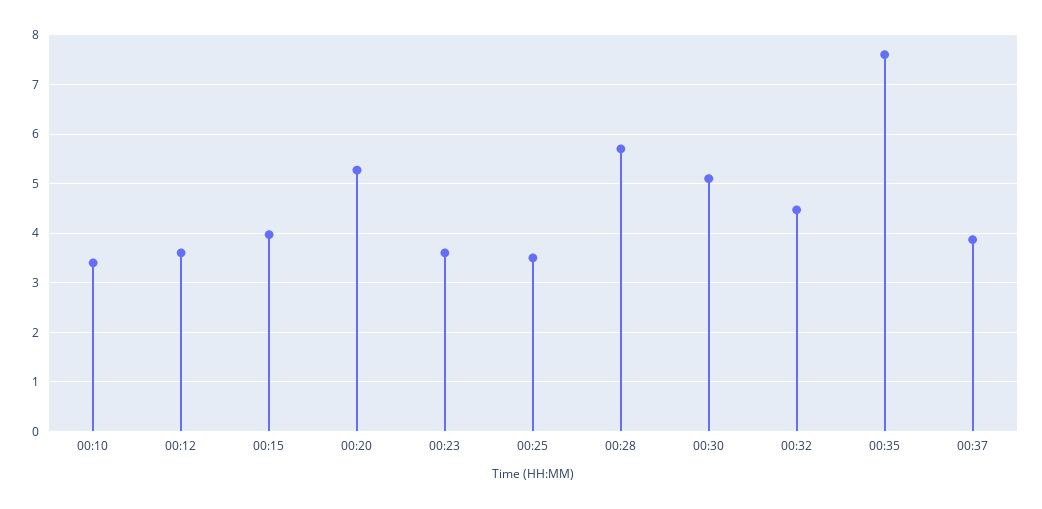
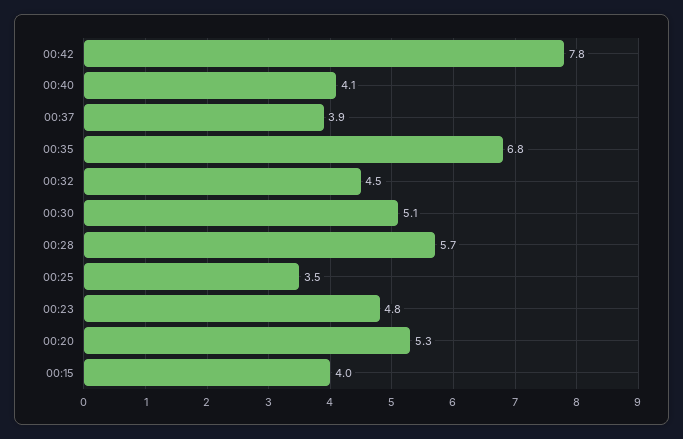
00:10: 3.4 -> none
00:12: 3.6 -> none
00:23: 3.6 -> 4.8
00:35: 7.6 -> 6.8
00:42: none -> 7.8
00:40: none -> 4.1

